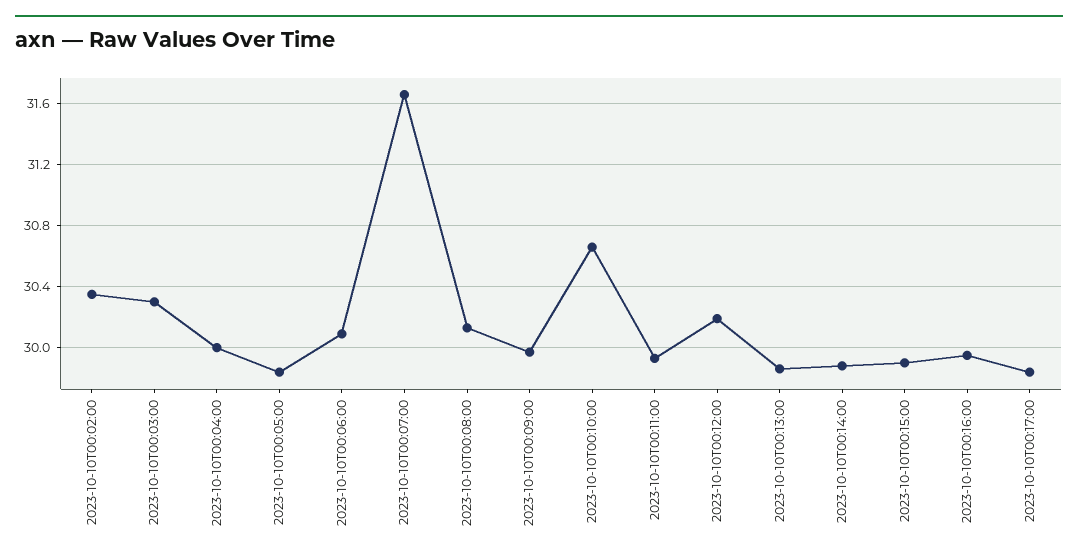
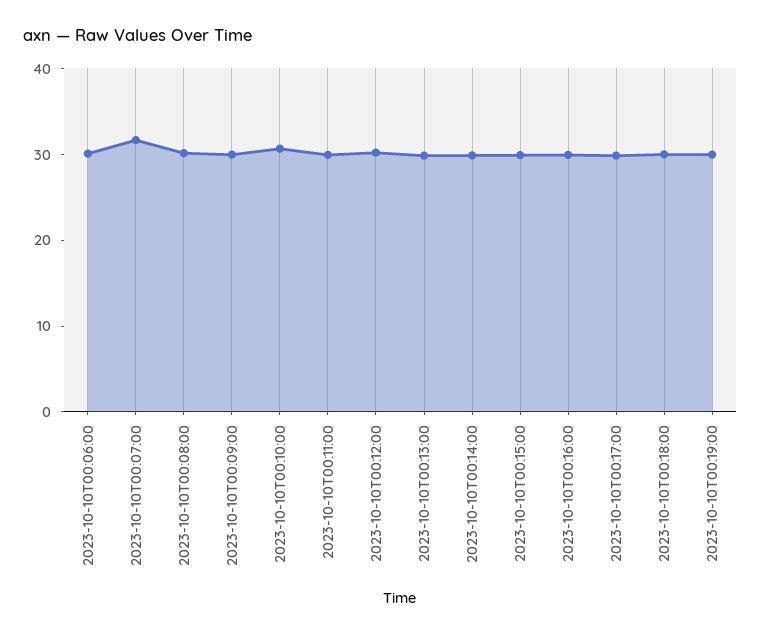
2023-10-10T00:02:00: 30.35 -> none
2023-10-10T00:03:00: 30.3 -> none
2023-10-10T00:04:00: 30 -> none
2023-10-10T00:05:00: 29.85 -> none
2023-10-10T00:18:00: none -> 30
2023-10-10T00:19:00: none -> 30

